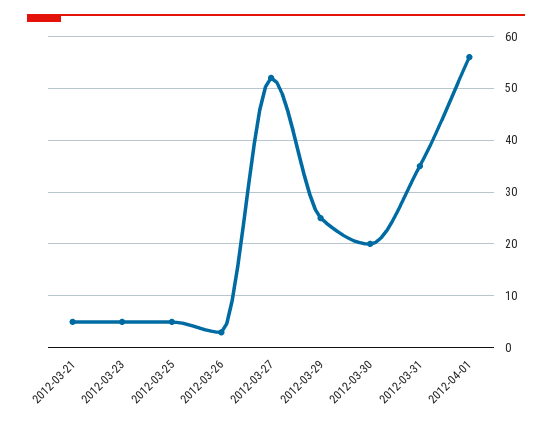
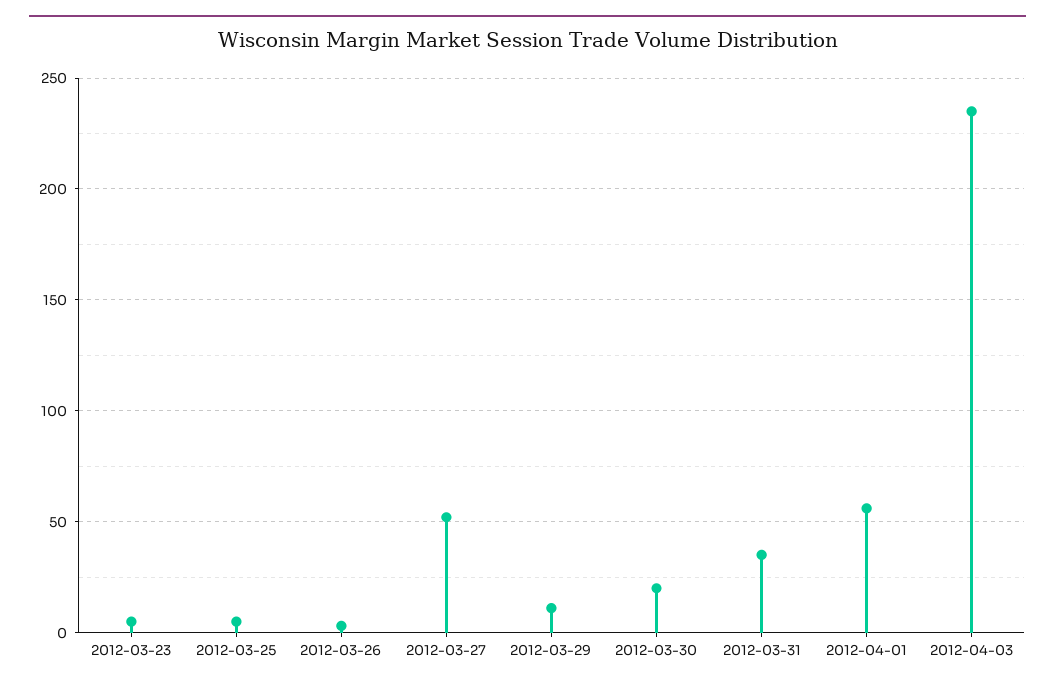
2012-03-21: 5 -> none
2012-03-29: 25 -> 10
2012-04-03: none -> 235

